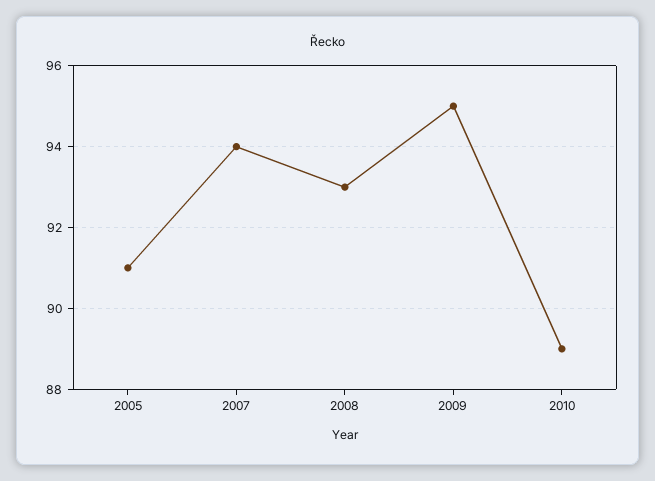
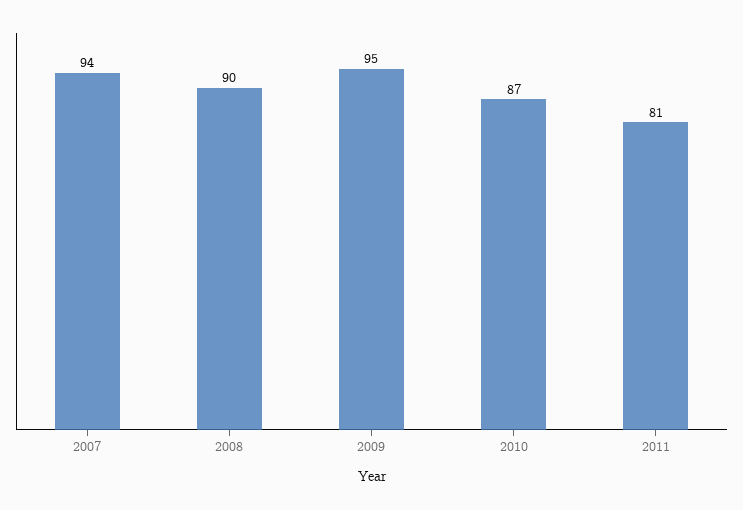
2005: 91 -> none
2008: 93 -> 90
2010: 89 -> 87
2011: none -> 81

